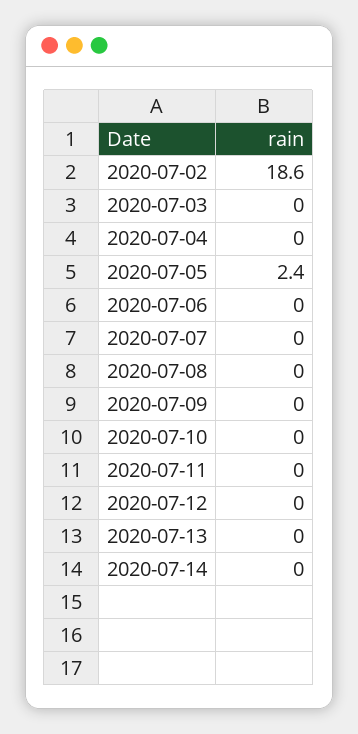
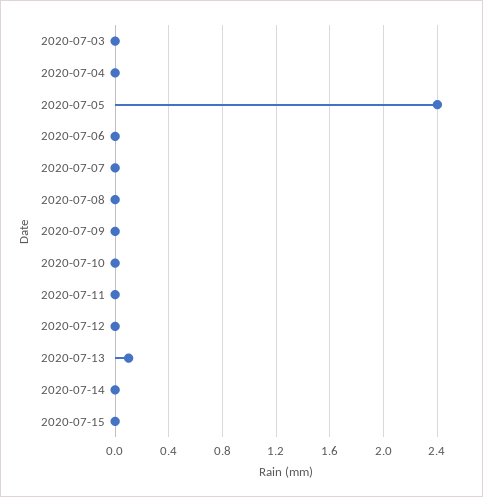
2020-07-02: 18.6 -> none
2020-07-13: 0 -> 0.1
2020-07-15: none -> 0

